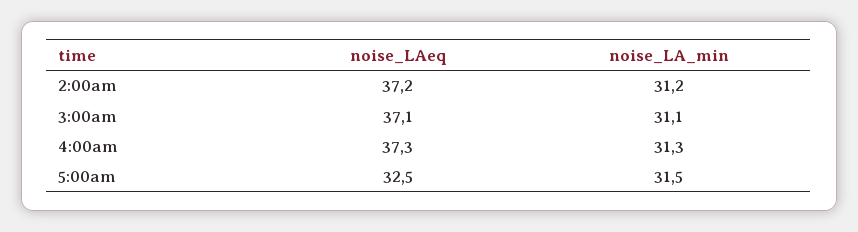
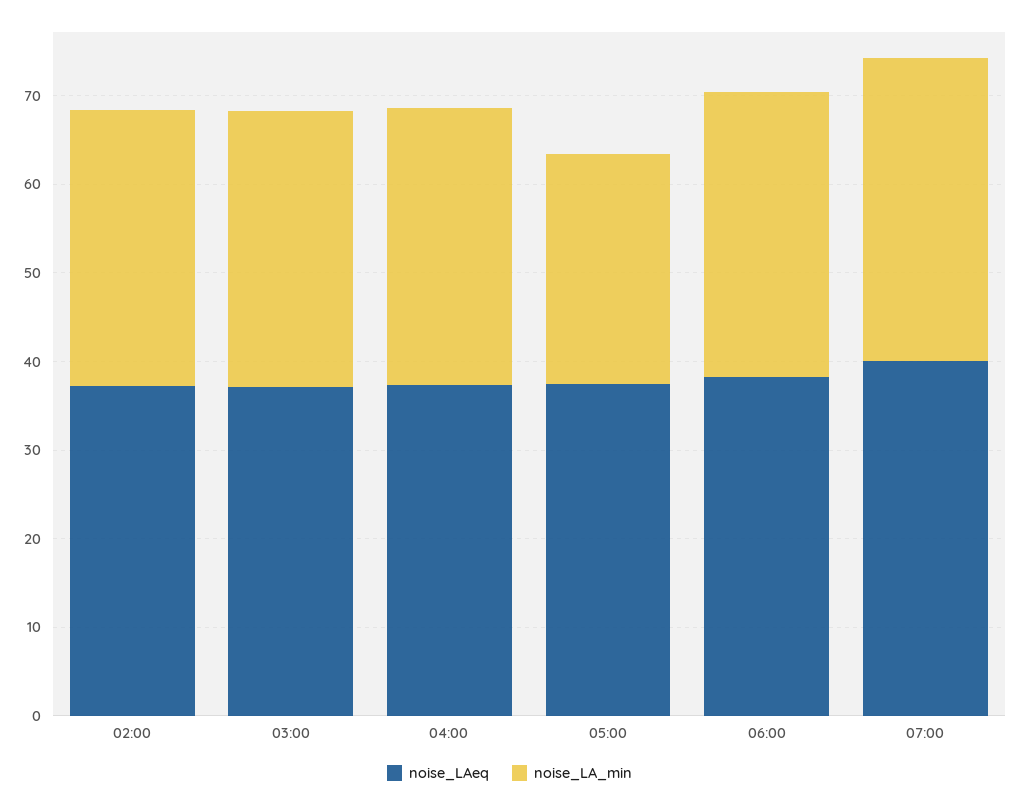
noise_LAeq, 5:00am: 32.5 -> 38
noise_LA_min, 5:00am: 31.5 -> 26
noise_LAeq, 06:00: none -> 38
noise_LA_min, 06:00: none -> 32
noise_LAeq, 07:00: none -> 40
noise_LA_min, 07:00: none -> 34

